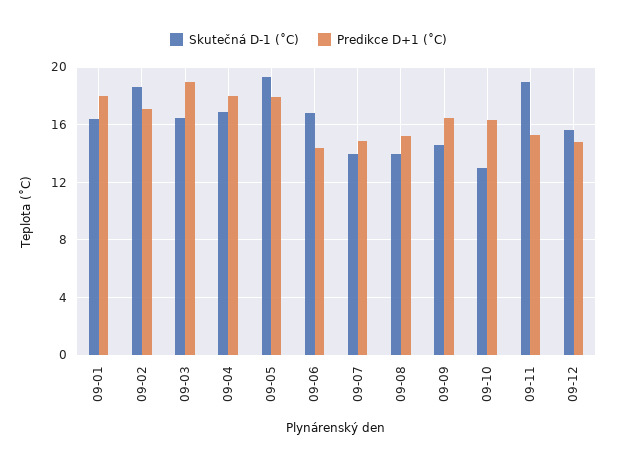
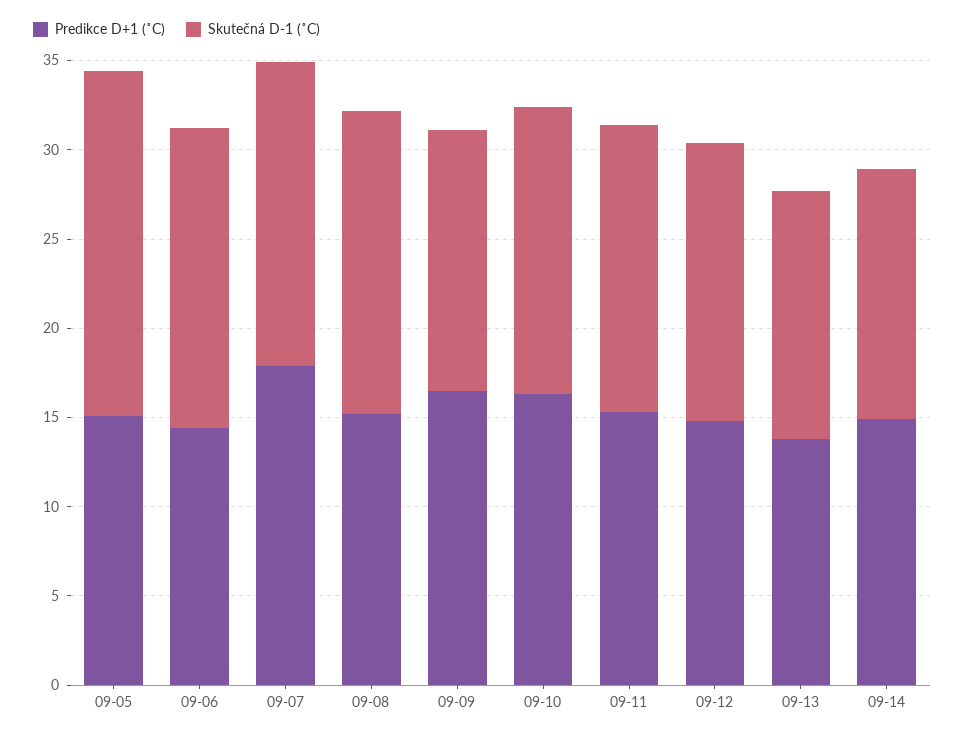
Skutečná D-1 (˚C), 09-01: 16.5 -> none
Predikce D+1 (˚C), 09-01: 18 -> none
Skutečná D-1 (˚C), 09-02: 18.5 -> none
Predikce D+1 (˚C), 09-02: 17 -> none
Skutečná D-1 (˚C), 09-03: 16.5 -> none
Predikce D+1 (˚C), 09-03: 19 -> none
Skutečná D-1 (˚C), 09-04: 17 -> none
Predikce D+1 (˚C), 09-04: 18 -> none
Predikce D+1 (˚C), 09-05: 18 -> 15
Skutečná D-1 (˚C), 09-07: 14 -> 17
Predikce D+1 (˚C), 09-07: 15 -> 18
Skutečná D-1 (˚C), 09-08: 14 -> 17
Skutečná D-1 (˚C), 09-10: 13 -> 16
Skutečná D-1 (˚C), 09-11: 19 -> 16
Predikce D+1 (˚C), 09-13: none -> 14
Skutečná D-1 (˚C), 09-13: none -> 14
Predikce D+1 (˚C), 09-14: none -> 15
Skutečná D-1 (˚C), 09-14: none -> 14

